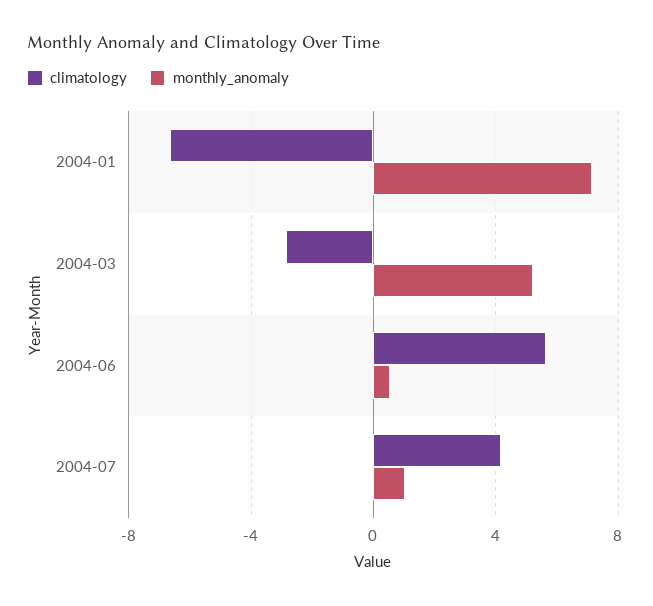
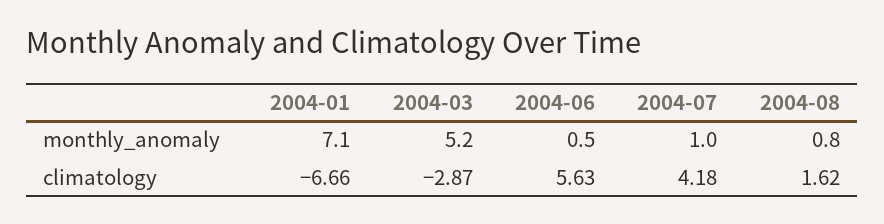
monthly_anomaly, 2004-08: none -> 0.8
climatology, 2004-08: none -> 1.62

